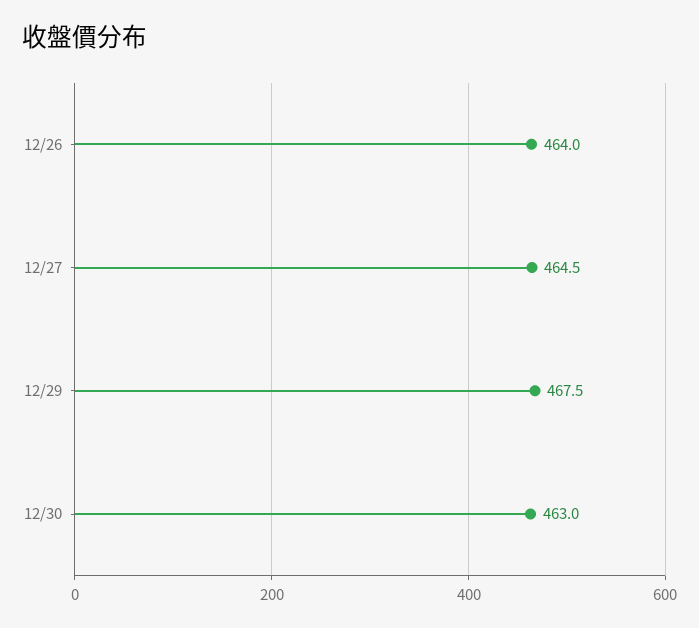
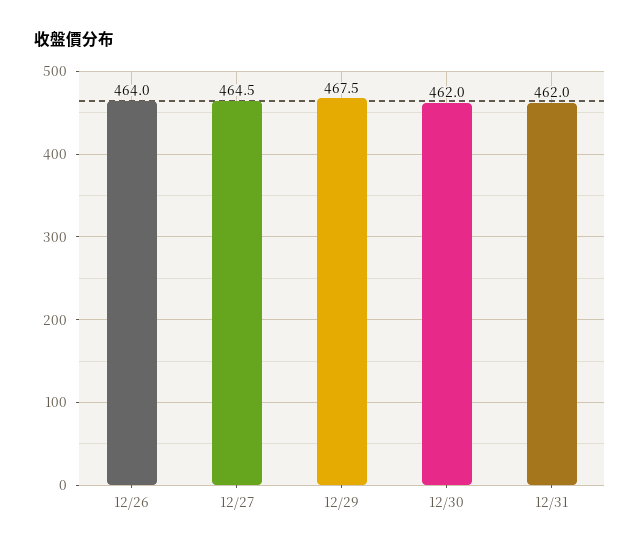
12/30: 463 -> 462
12/31: none -> 462

